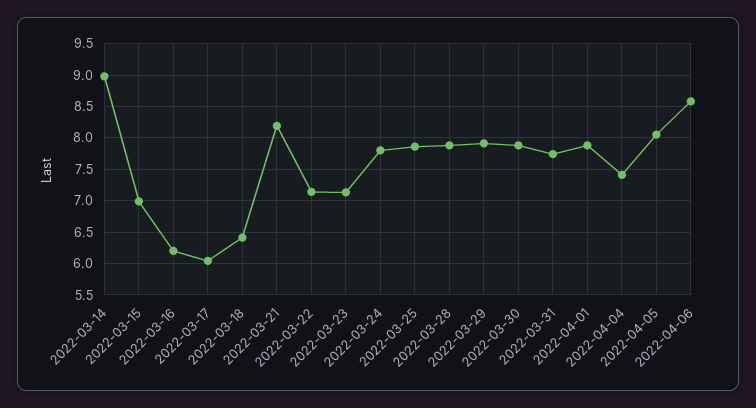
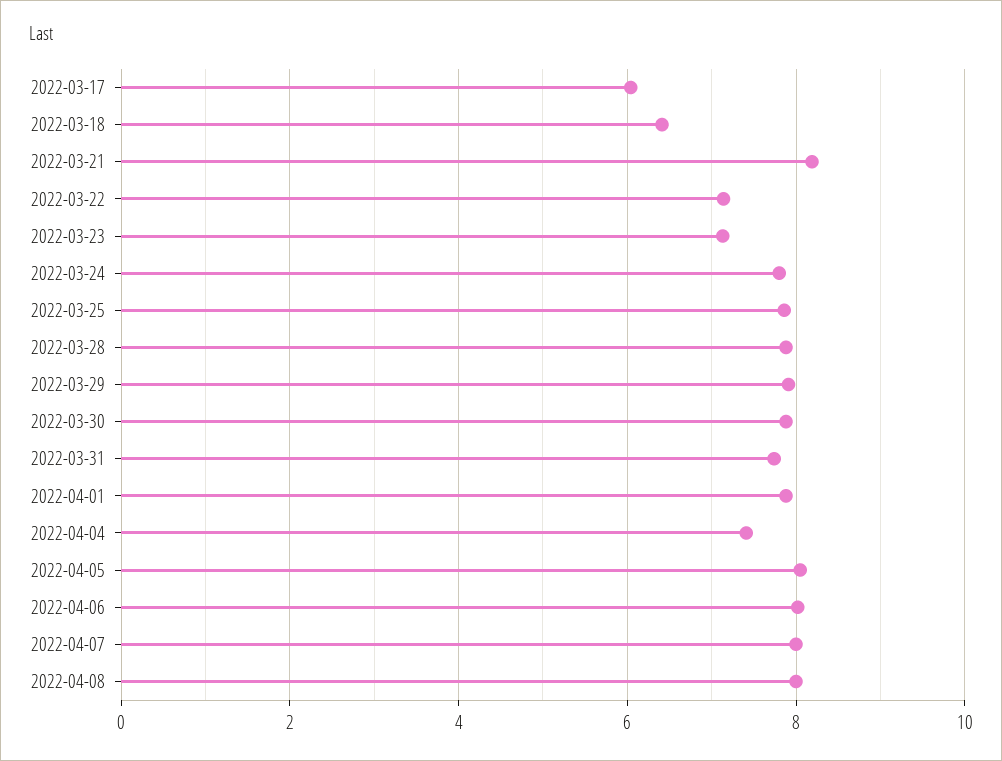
2022-03-14: 9 -> none
2022-03-15: 7 -> none
2022-03-16: 6.2 -> none
2022-04-06: 8.6 -> 8
2022-04-07: none -> 8
2022-04-08: none -> 8

